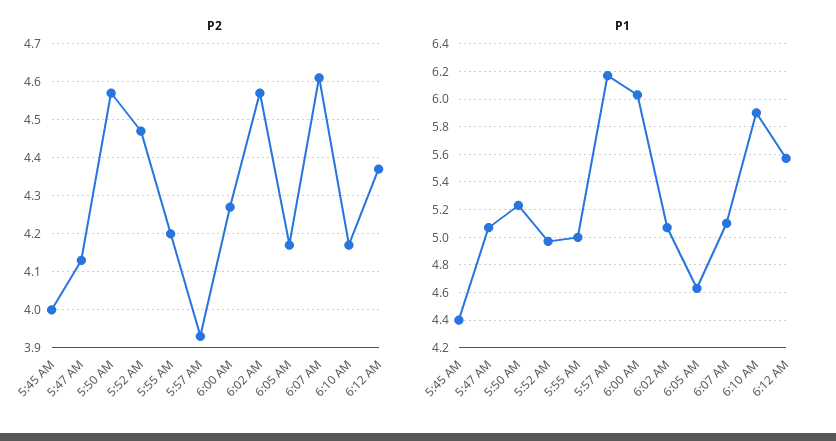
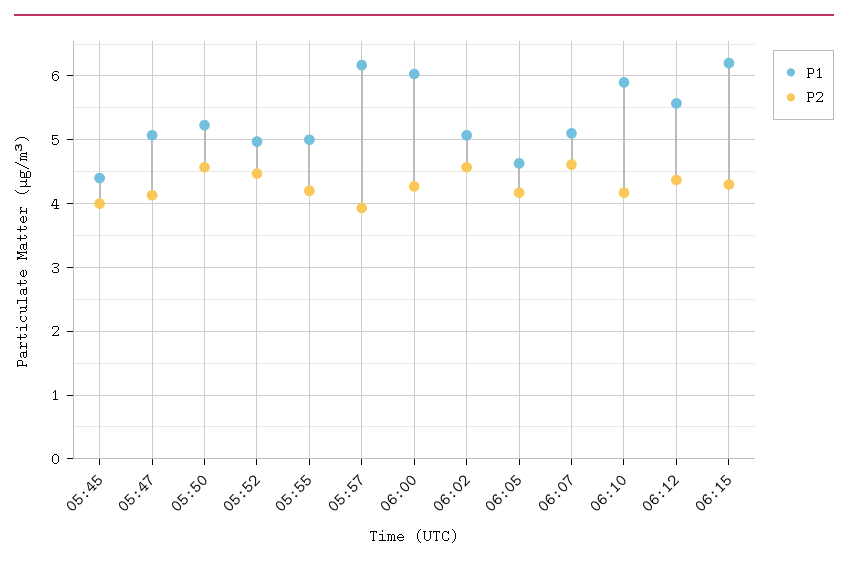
P1, 06:15: none -> 6.2
P2, 06:15: none -> 4.3

